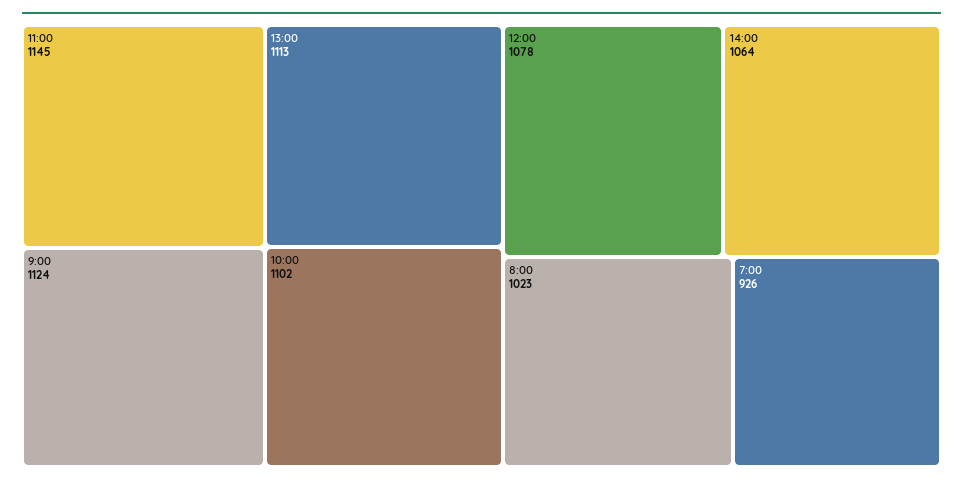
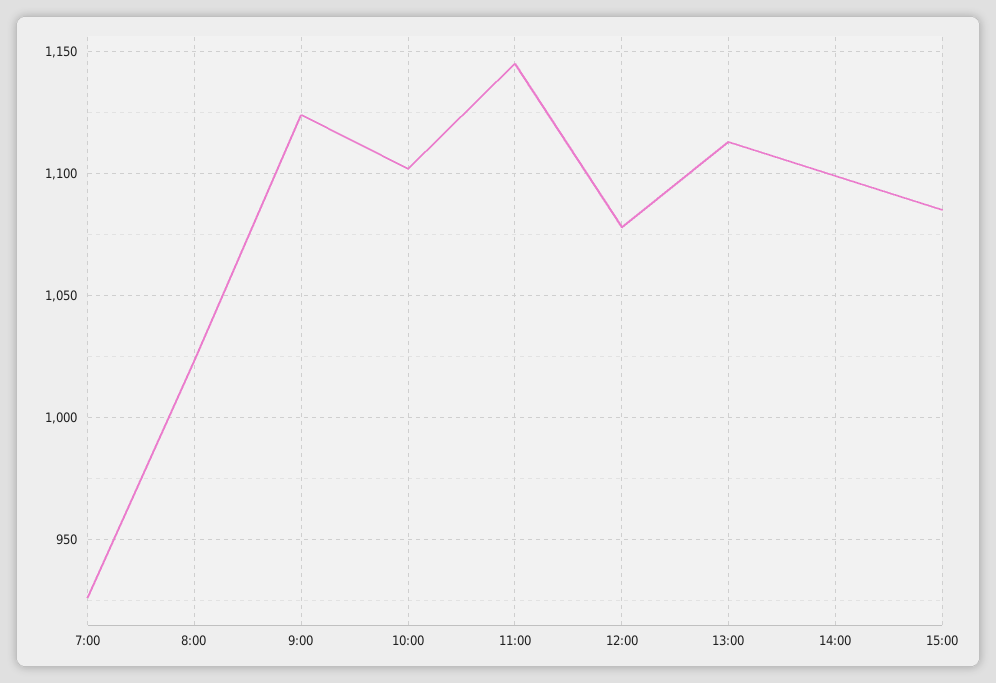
14:00: 1064 -> 1100
15:00: none -> 1085

